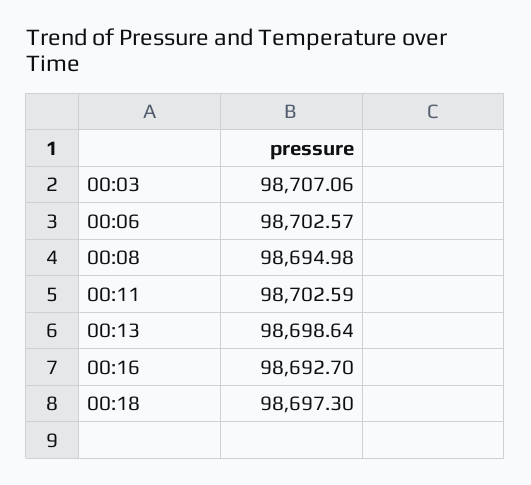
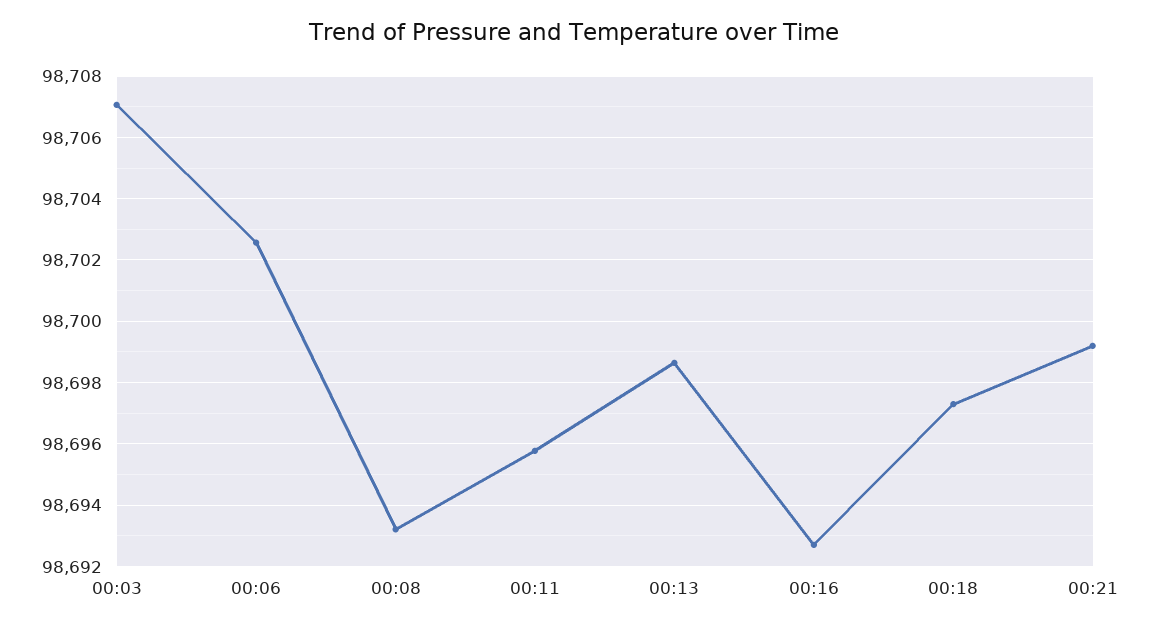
00:08: 98694.98 -> 98693.2
00:11: 98702.59 -> 98695.8
00:21: none -> 98699.2

